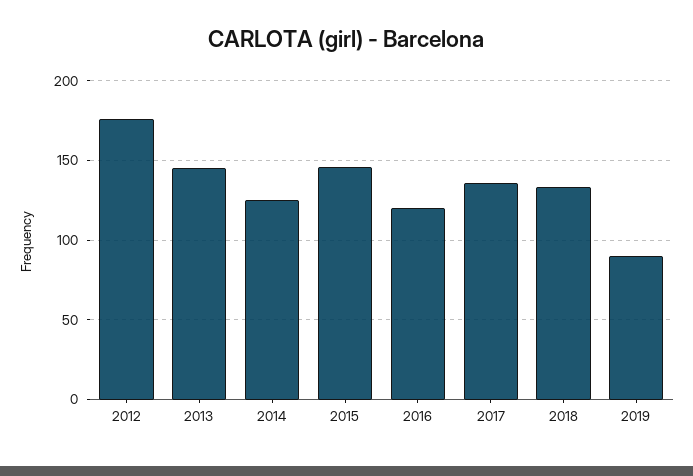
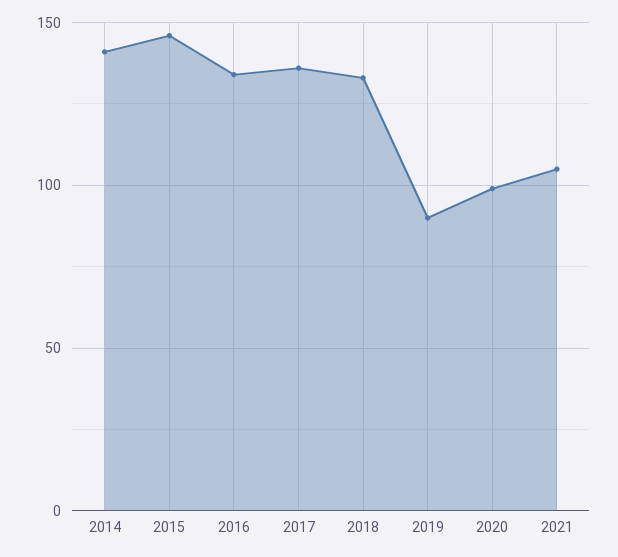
2012: 175 -> none
2013: 145 -> none
2014: 125 -> 140
2016: 120 -> 135
2020: none -> 100
2021: none -> 105

